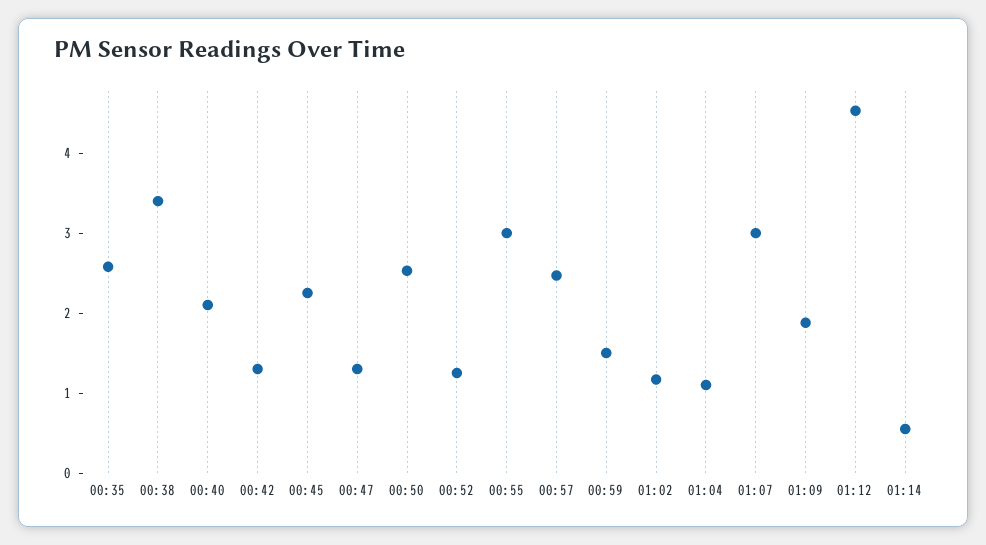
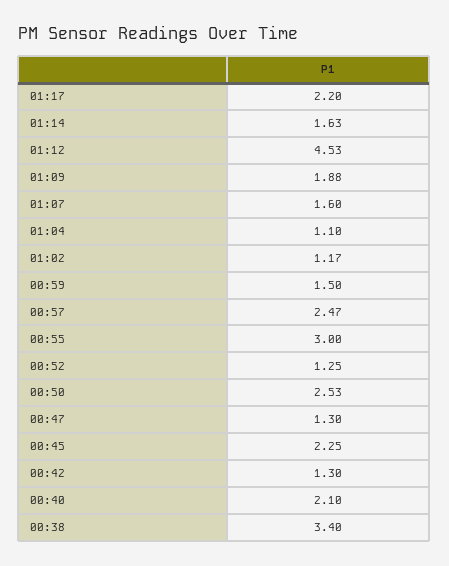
00:35: 2.6 -> none
01:07: 3 -> 1.6
01:14: 0.6 -> 1.63
01:17: none -> 2.2

